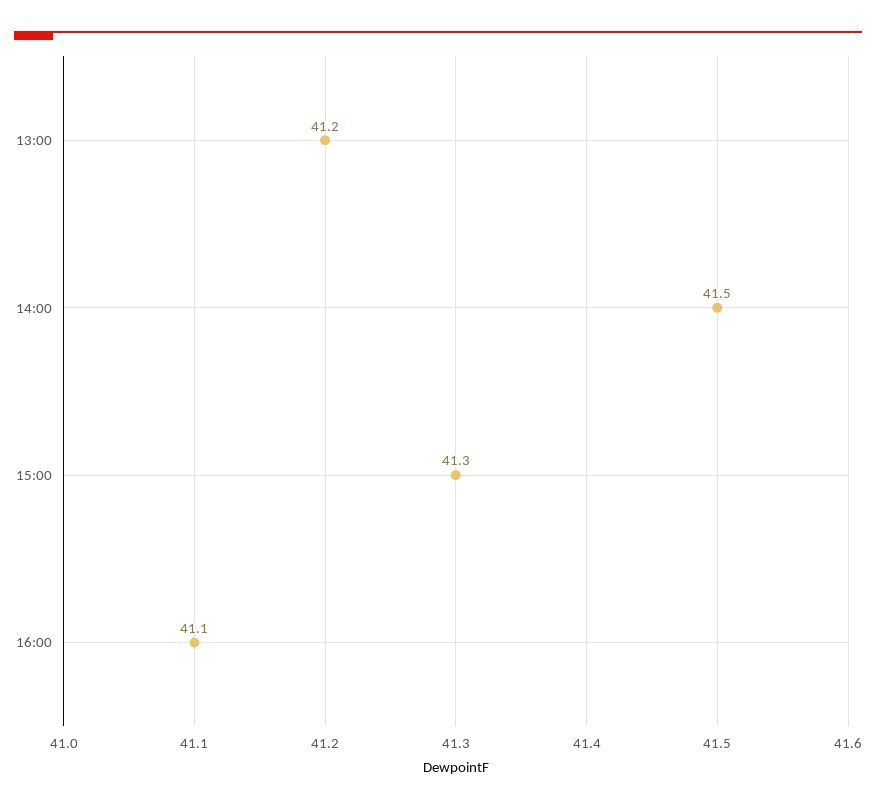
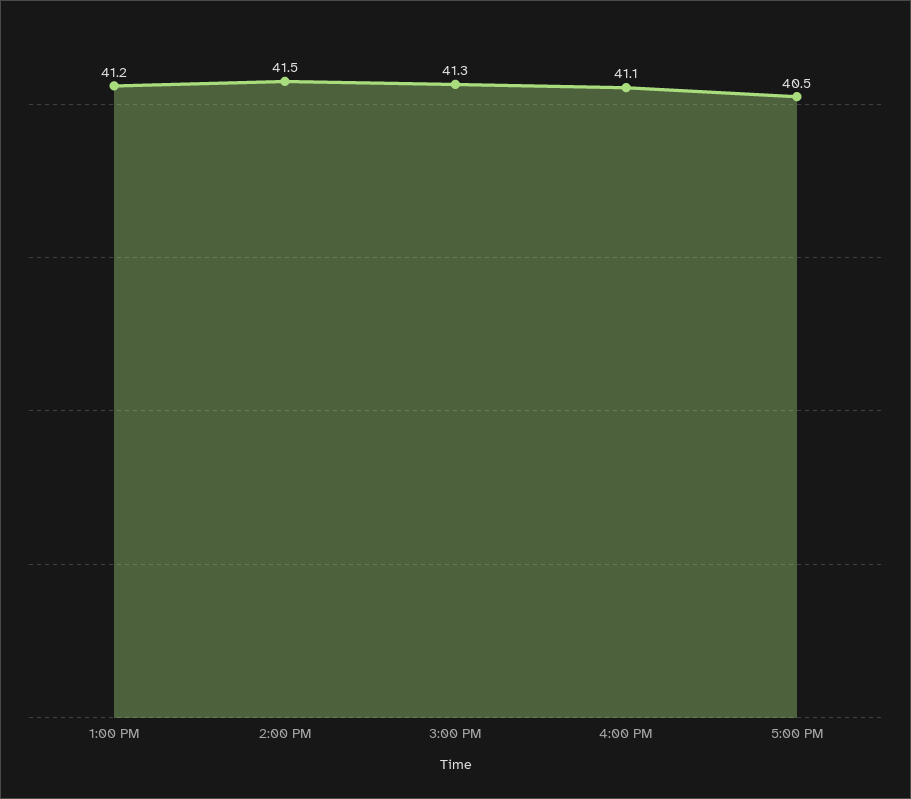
5:00 PM: none -> 40.5

